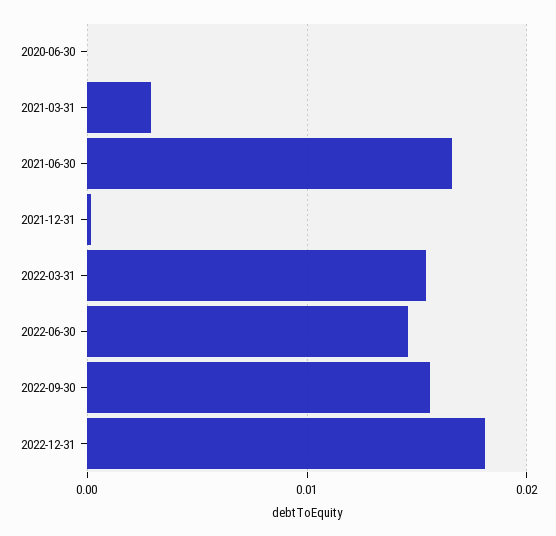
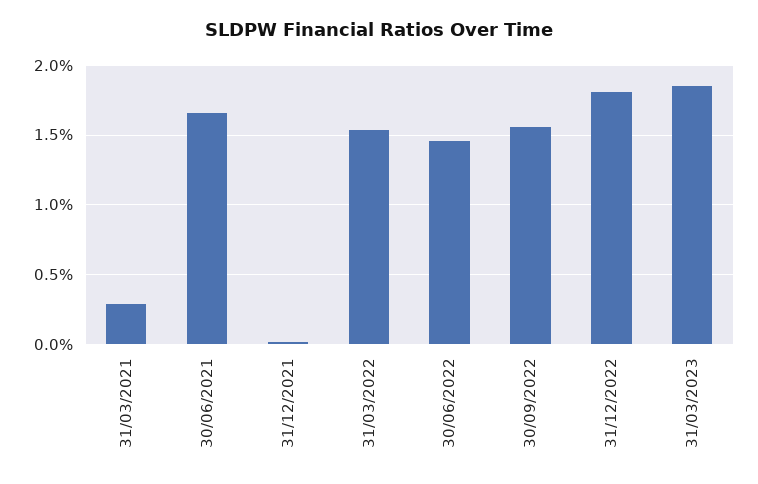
2020-06-30: 0 -> none
31/03/2023: none -> 0.0185

